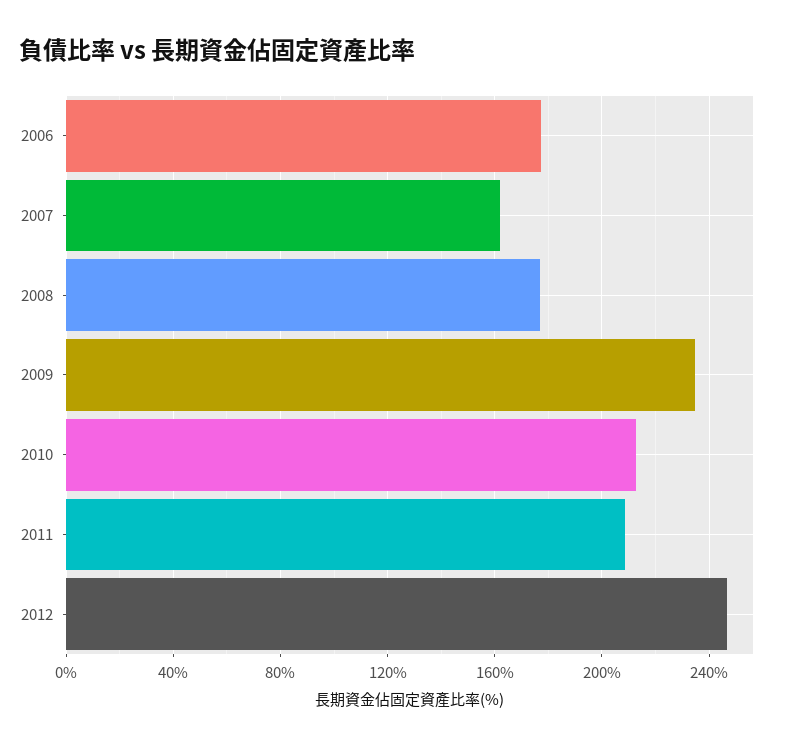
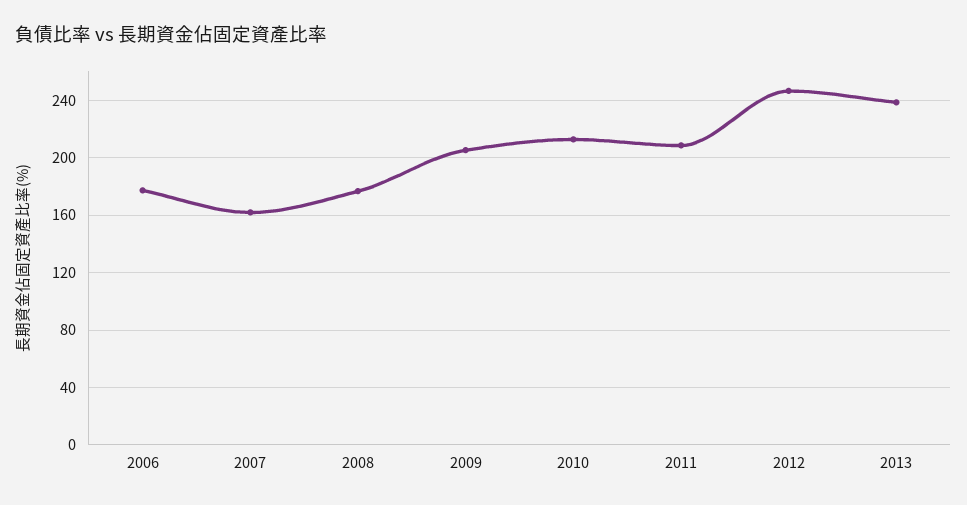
2009: 235 -> 205
2013: none -> 240

